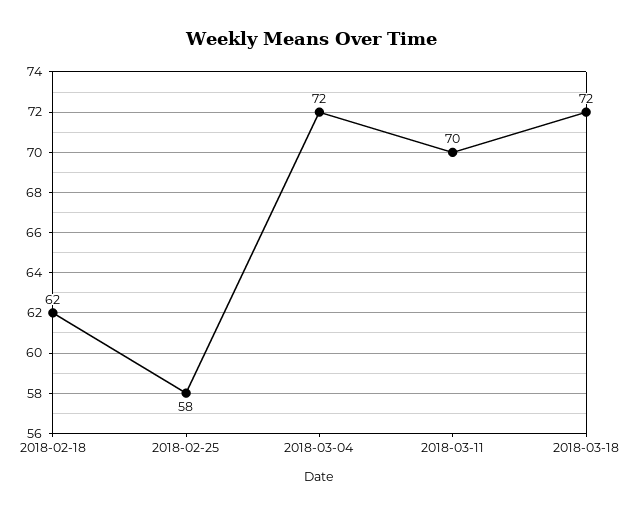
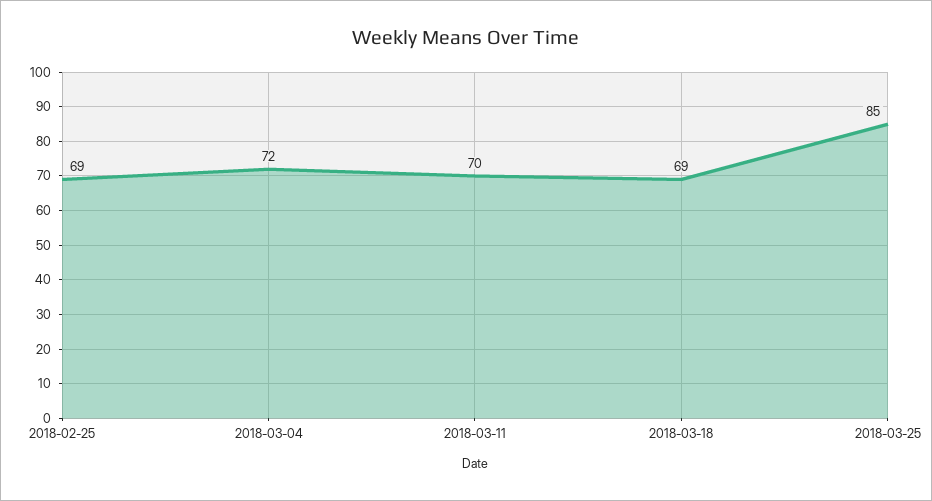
2018-02-18: 62 -> none
2018-02-25: 58 -> 69
2018-03-18: 72 -> 69
2018-03-25: none -> 85

